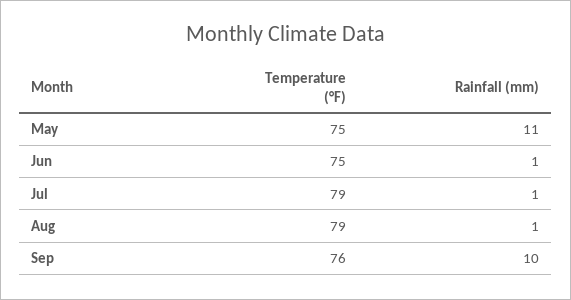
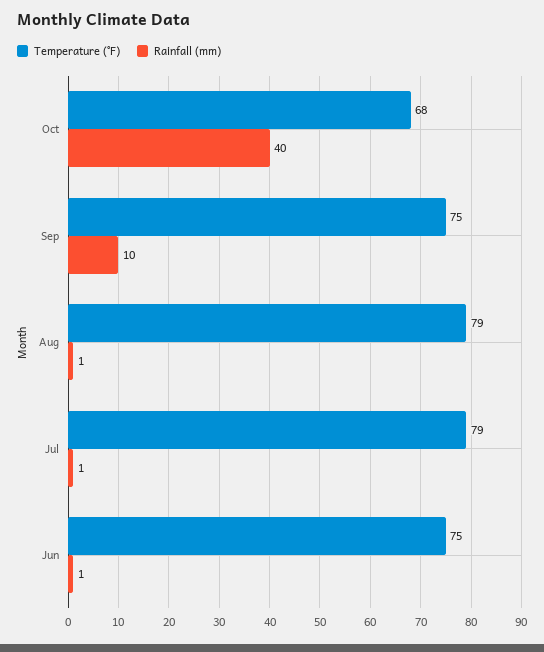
Temperature (°F), May: 75 -> none
Rainfall (mm), May: 11 -> none
Temperature (°F), Sep: 76 -> 75
Temperature (°F), Oct: none -> 68
Rainfall (mm), Oct: none -> 40

